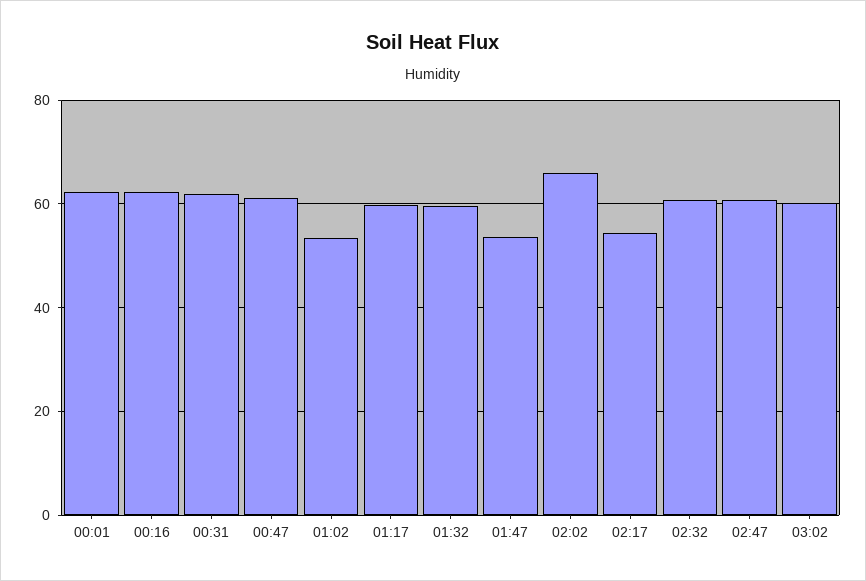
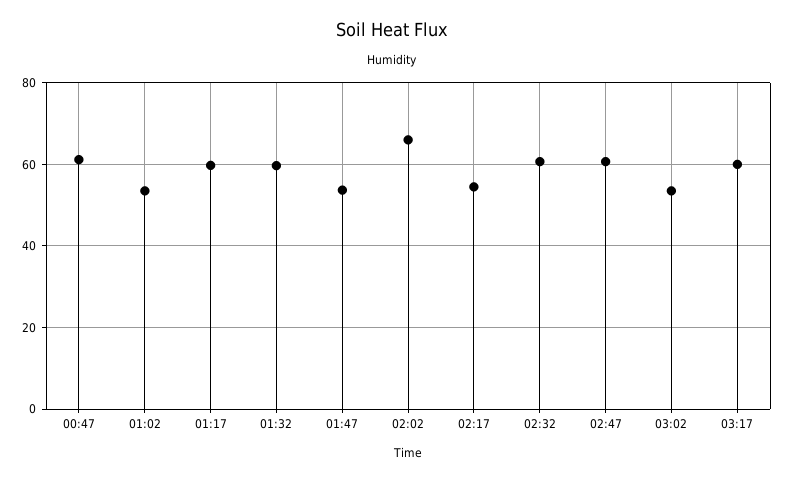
00:01: 62 -> none
00:16: 62 -> none
00:31: 62 -> none
03:02: 60 -> 54
03:17: none -> 60

